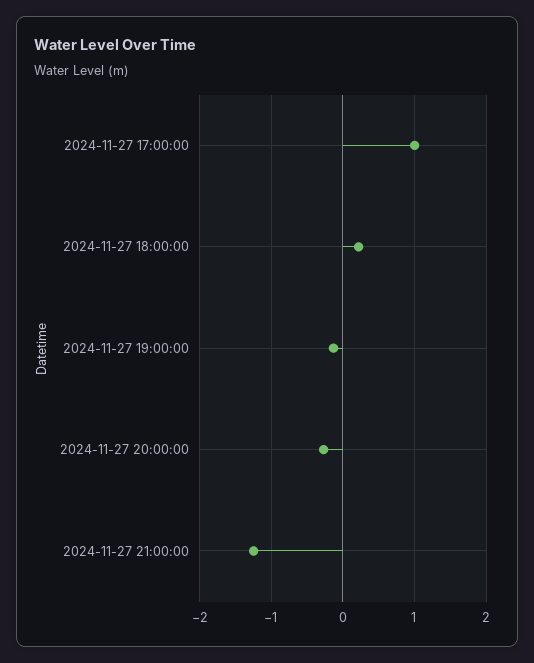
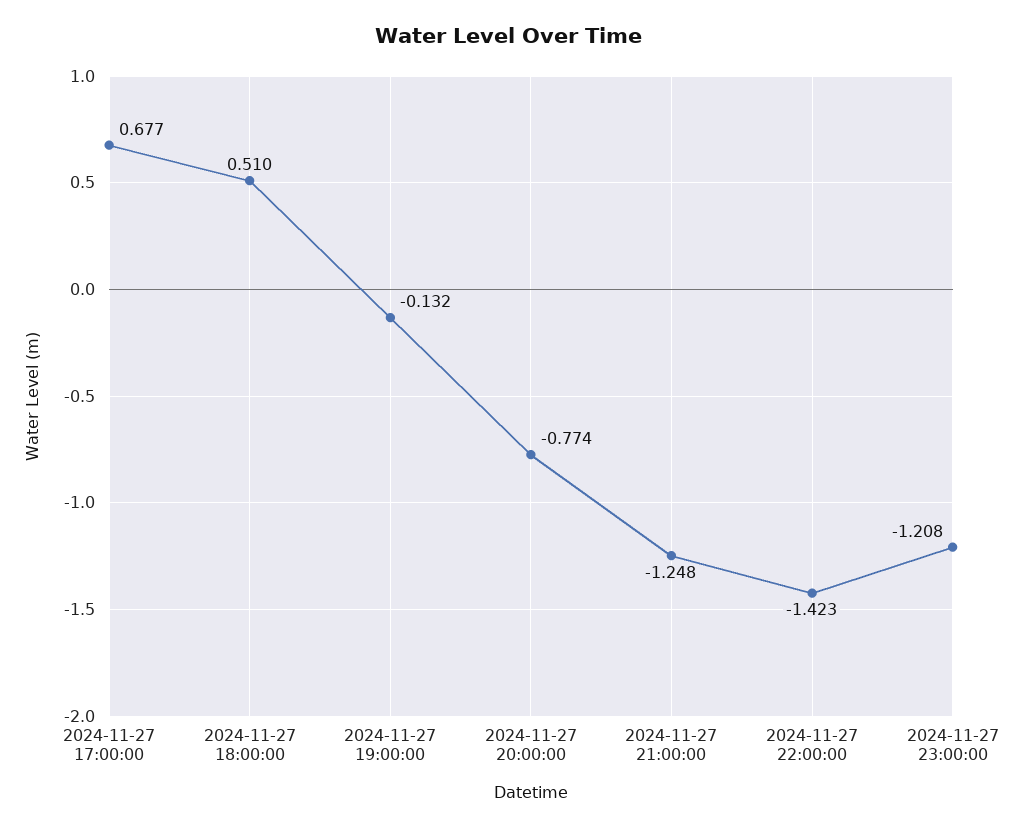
2024-11-27 17:00:00: 1 -> 0.677
2024-11-27 18:00:00: 0.2 -> 0.51
2024-11-27 20:00:00: -0.3 -> -0.774
2024-11-27 22:00:00: none -> -1.423
2024-11-27 23:00:00: none -> -1.208

